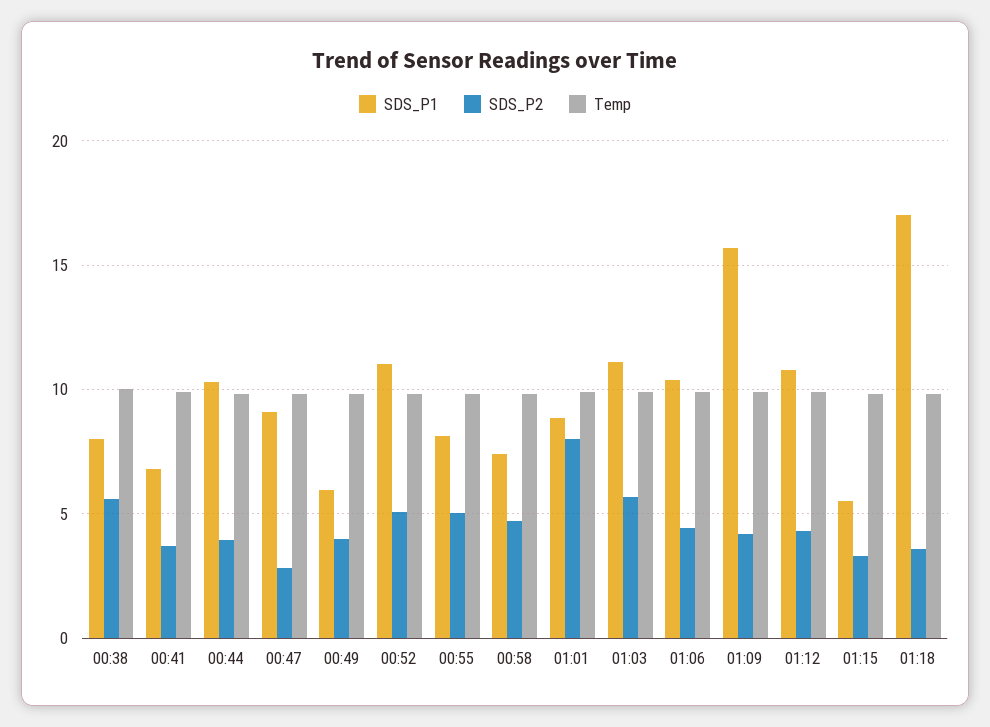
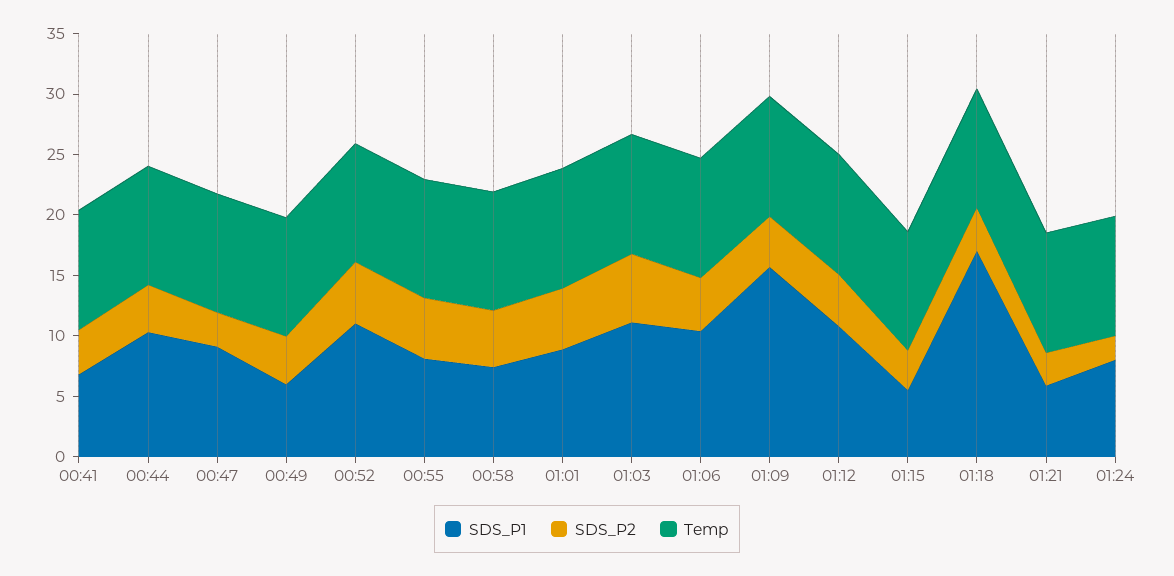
SDS_P1, 00:38: 8 -> none
SDS_P2, 00:38: 5.5 -> none
Temp, 00:38: 10 -> none
SDS_P2, 01:01: 8 -> 5
SDS_P1, 01:21: none -> 6
SDS_P2, 01:21: none -> 3
Temp, 01:21: none -> 10
SDS_P1, 01:24: none -> 8
SDS_P2, 01:24: none -> 2
Temp, 01:24: none -> 10

